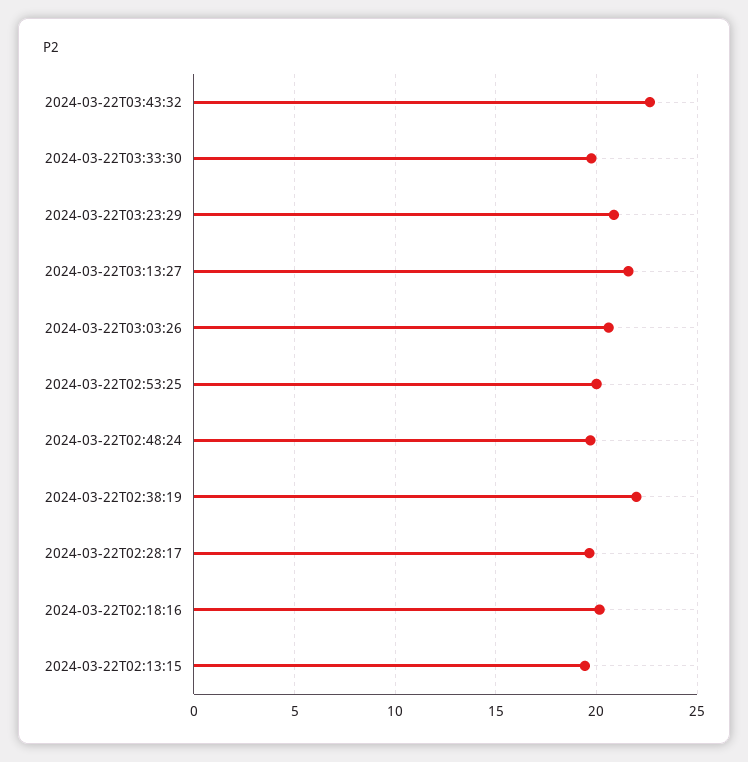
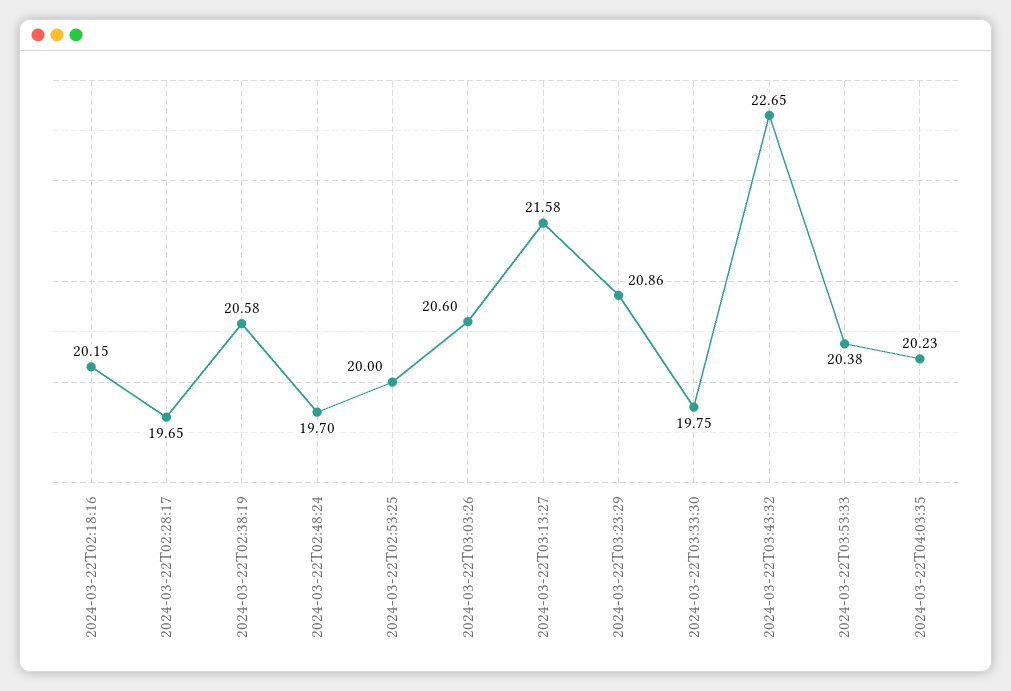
2024-03-22T02:38:19: 22 -> 20.58
2024-03-22T02:13:15: 19.5 -> none
2024-03-22T03:53:33: none -> 20.38
2024-03-22T04:03:35: none -> 20.23

